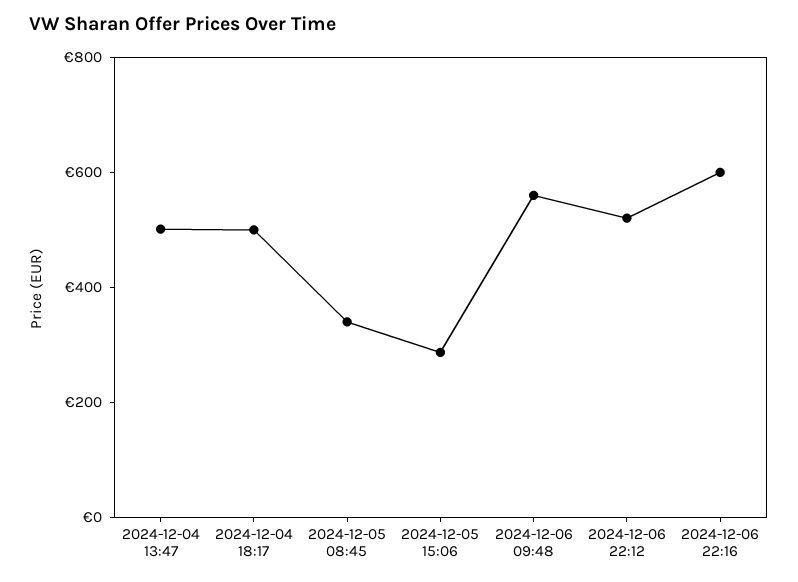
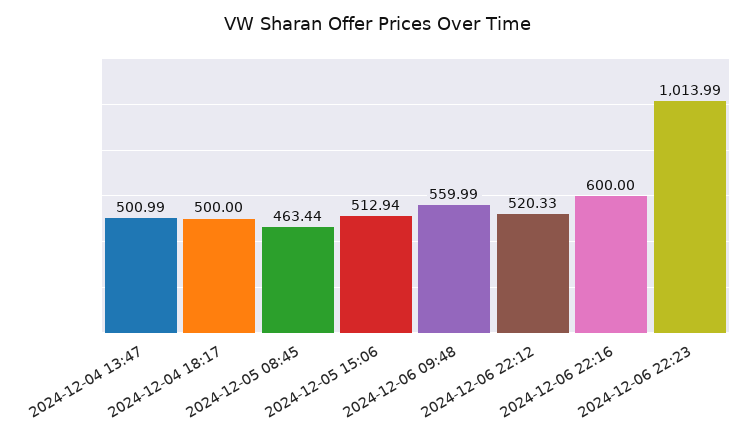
2024-12-05 08:45: 350 -> 463.44
2024-12-05 15:06: 300 -> 512.94
2024-12-06 22:23: none -> 1013.99

